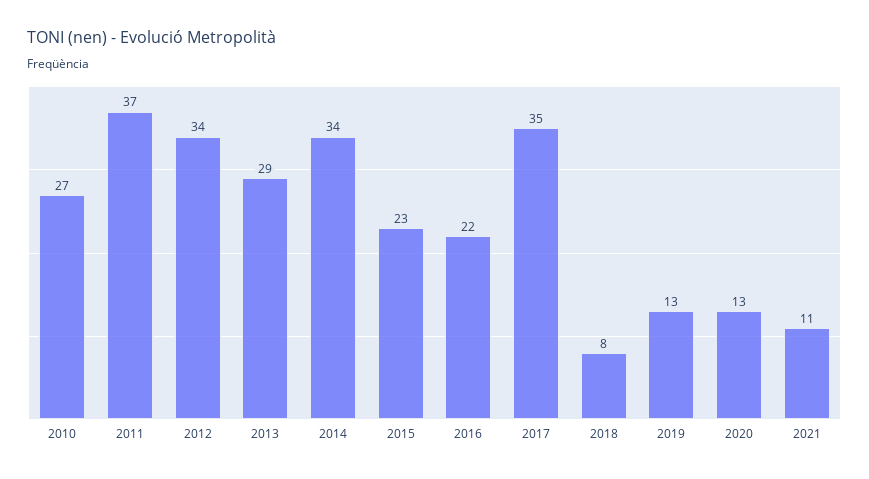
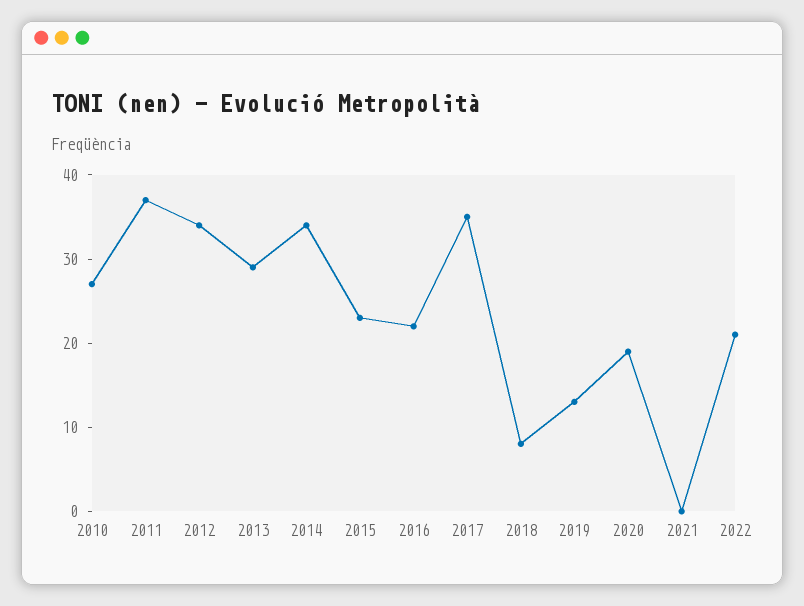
2020: 13 -> 19
2021: 11 -> 0
2022: none -> 21

